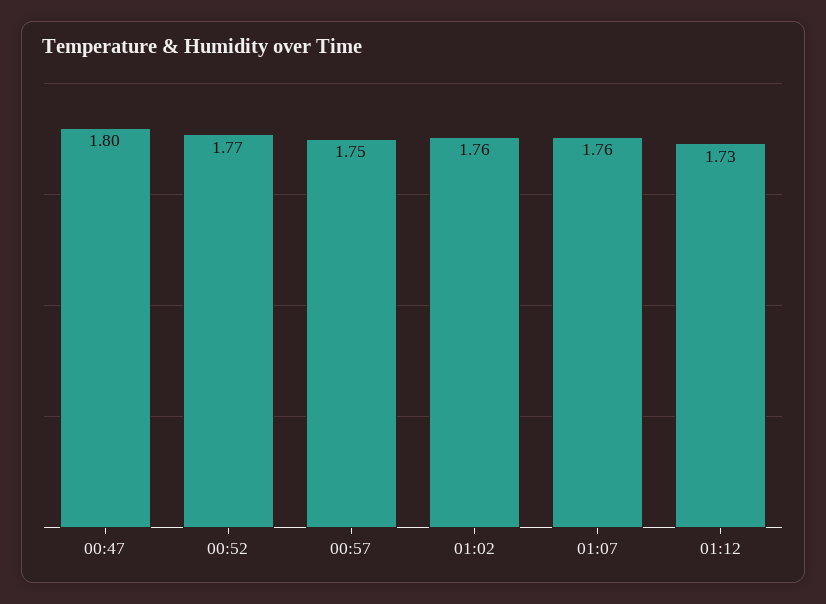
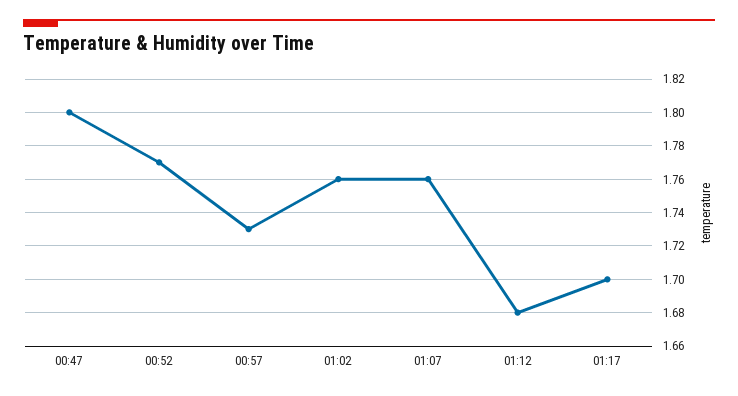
00:57: 1.75 -> 1.73
01:12: 1.73 -> 1.68
01:17: none -> 1.7

